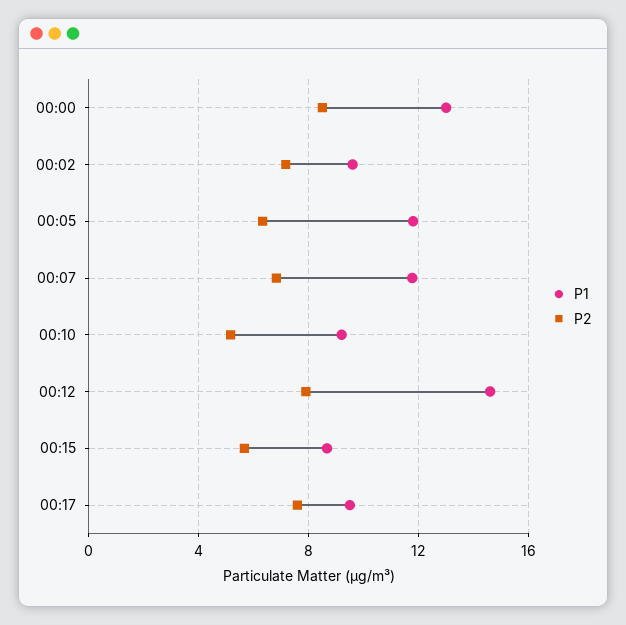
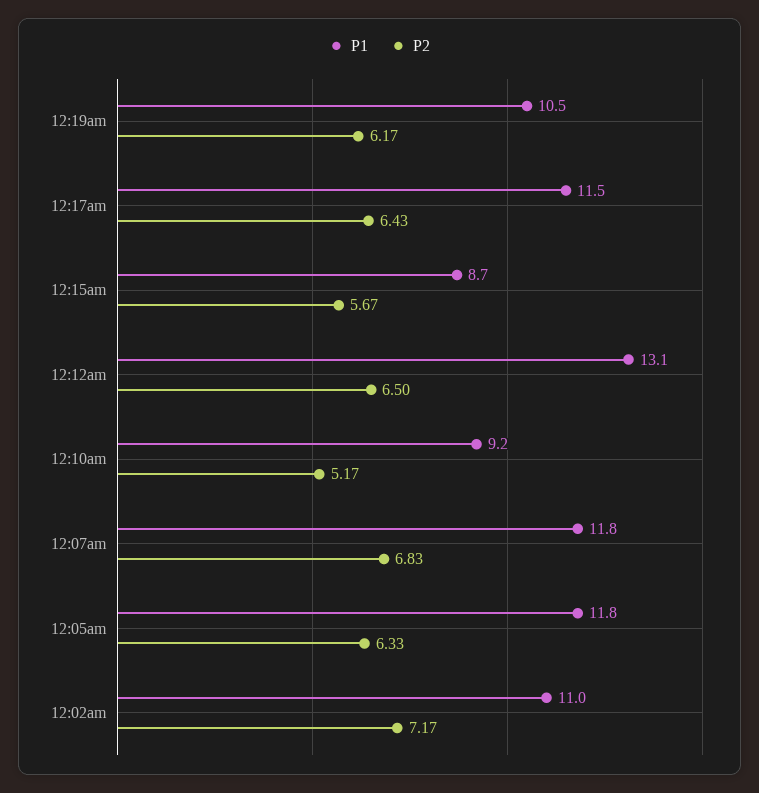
P1, 00:00: 13 -> none
P2, 00:00: 8.5 -> none
P1, 00:02: 9.5 -> 11
P1, 00:12: 14.5 -> 13.1
P2, 00:12: 8 -> 6.5
P1, 00:17: 9.5 -> 11.5
P2, 00:17: 7.5 -> 6.43
P1, 12:19am: none -> 10.5
P2, 12:19am: none -> 6.17

